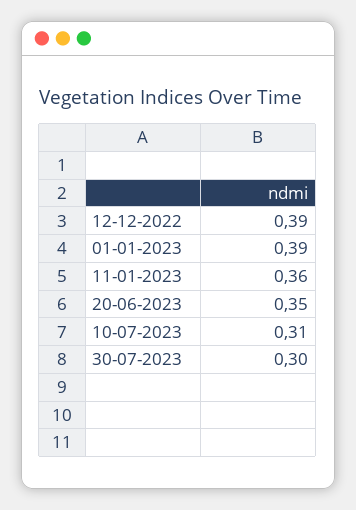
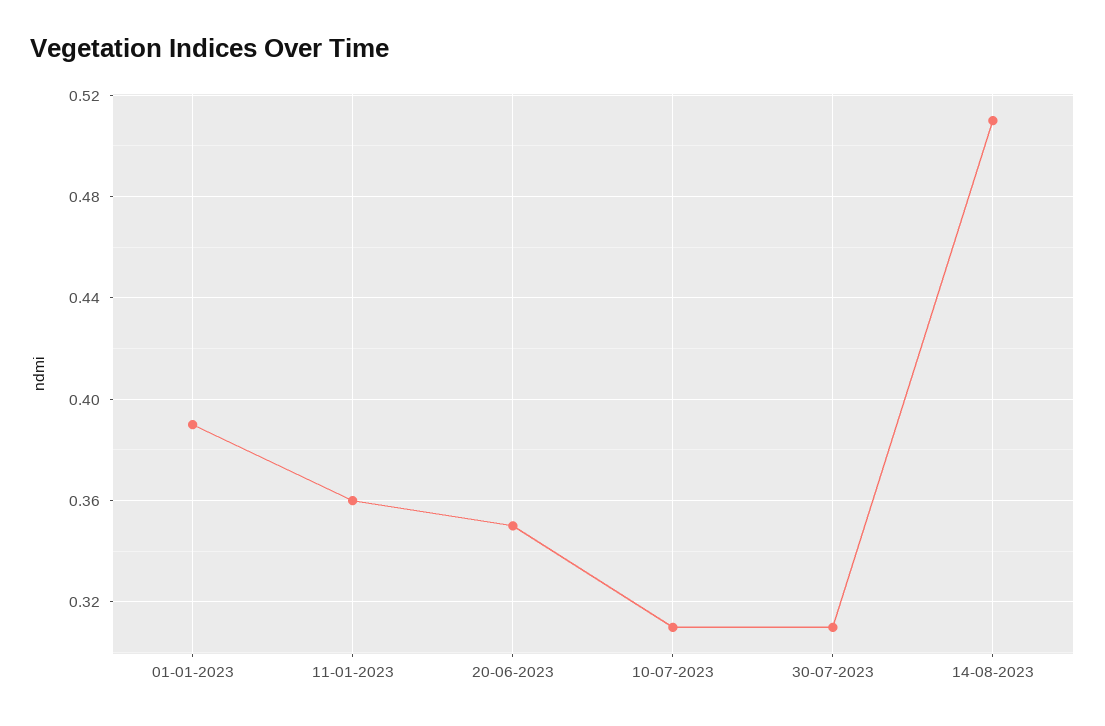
12-12-2022: 0.39 -> none
30-07-2023: 0.3 -> 0.31
14-08-2023: none -> 0.51

